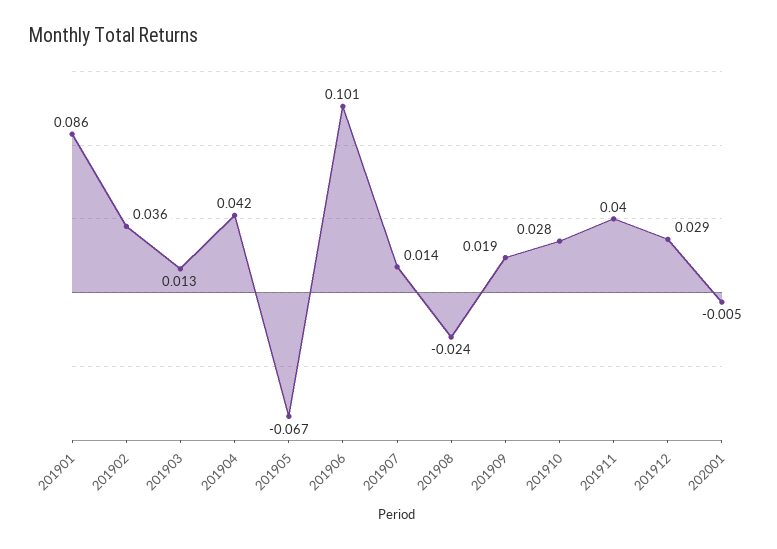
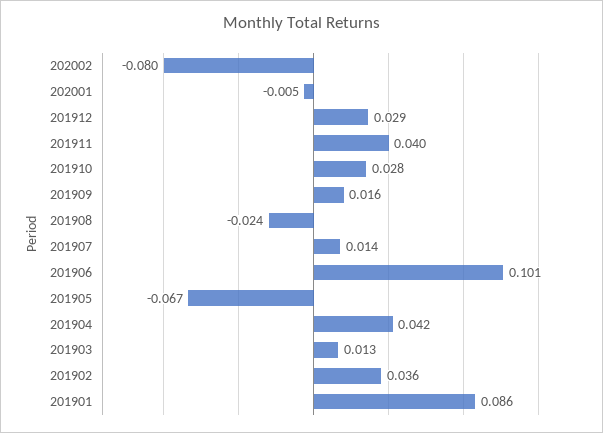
201909: 0.019 -> 0.016
202002: none -> -0.08

